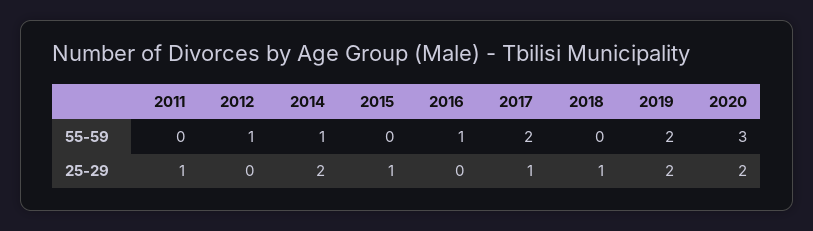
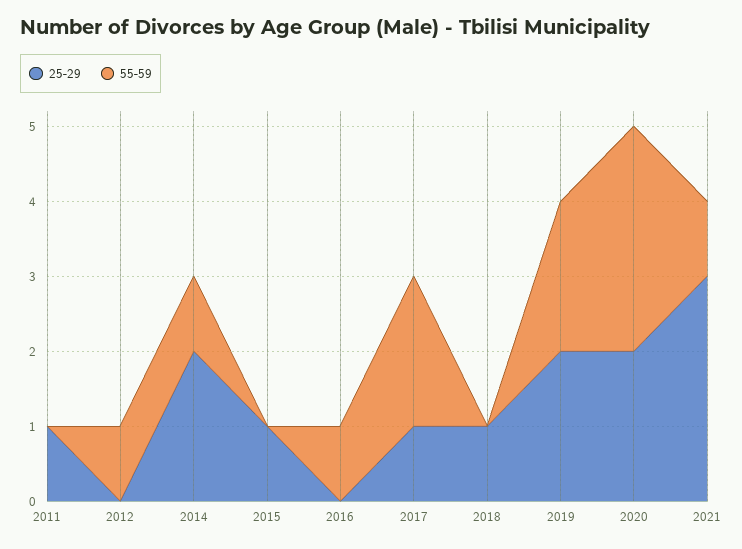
25-29, 2021: none -> 3
55-59, 2021: none -> 1

